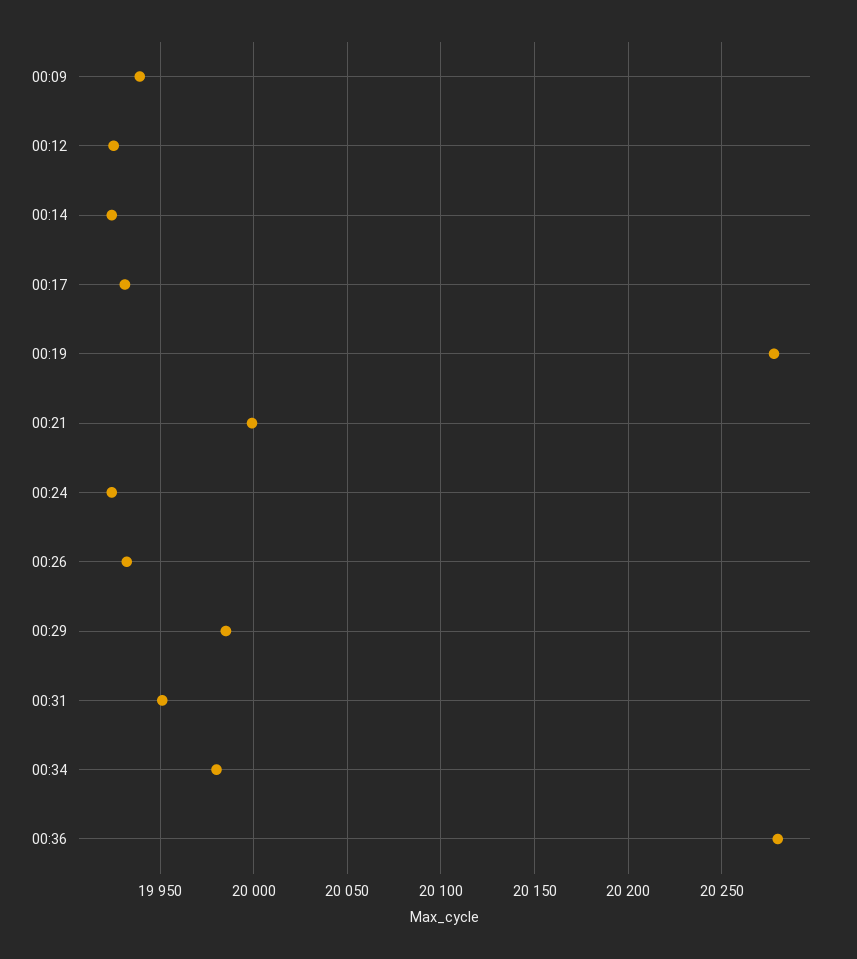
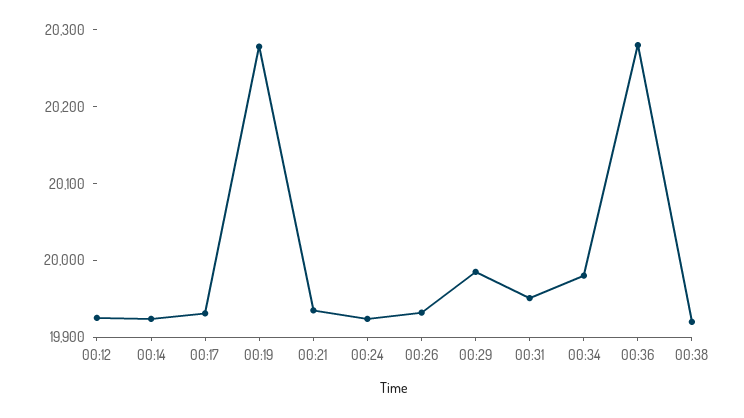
00:09: 19940 -> none
00:21: 20000 -> 19940
00:38: none -> 19920

